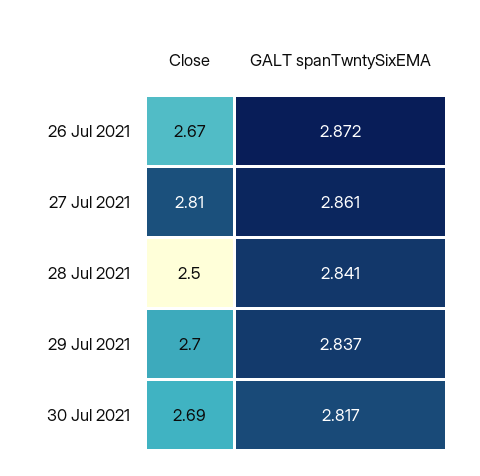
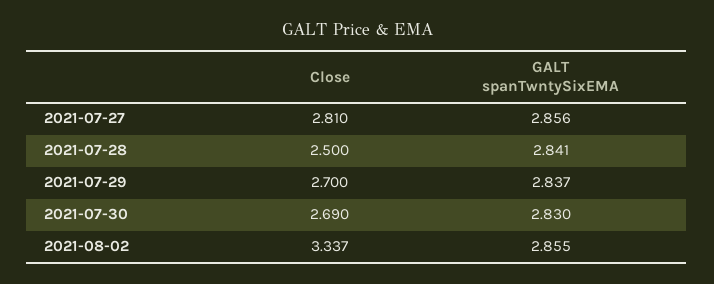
Close, 26 Jul 2021: 2.67 -> none
GALT spanTwntySixEMA, 26 Jul 2021: 2.872 -> none
GALT spanTwntySixEMA, 27 Jul 2021: 2.861 -> 2.856
GALT spanTwntySixEMA, 30 Jul 2021: 2.817 -> 2.83
Close, 2021-08-02: none -> 3.337
GALT spanTwntySixEMA, 2021-08-02: none -> 2.855

